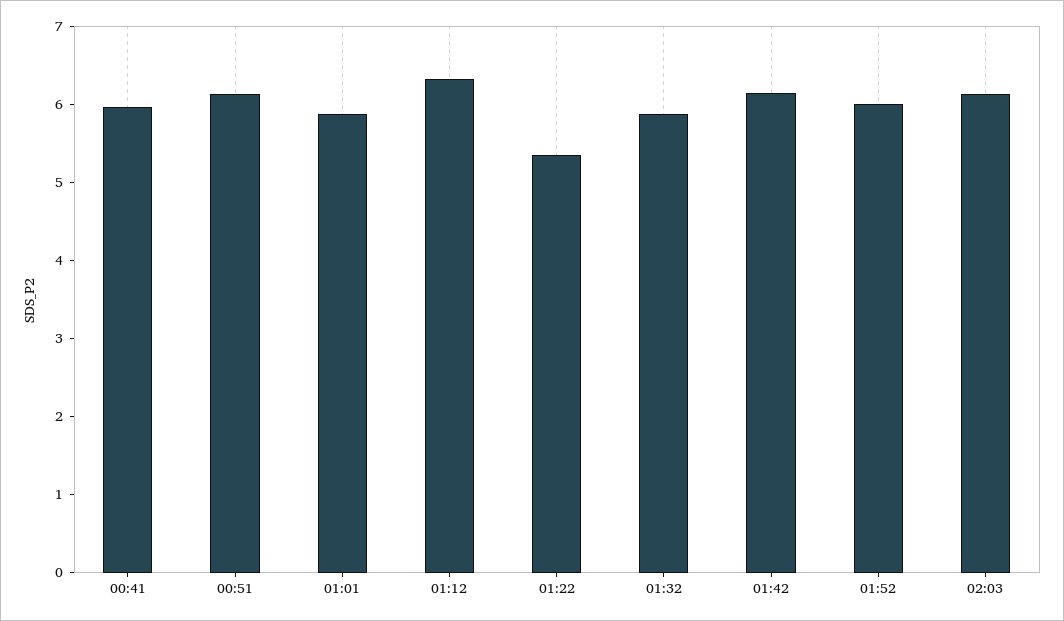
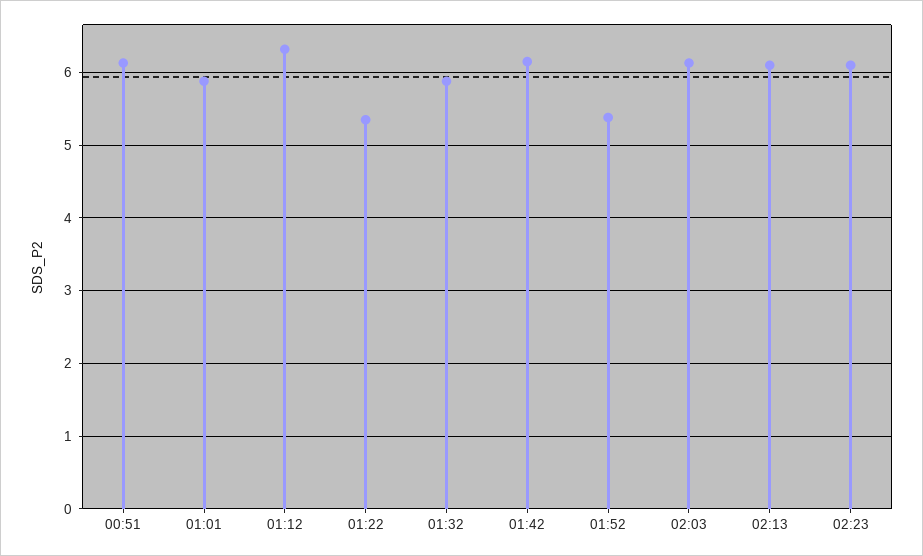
00:41: 6 -> none
01:52: 6 -> 5.4
02:13: none -> 6.1
02:23: none -> 6.1

